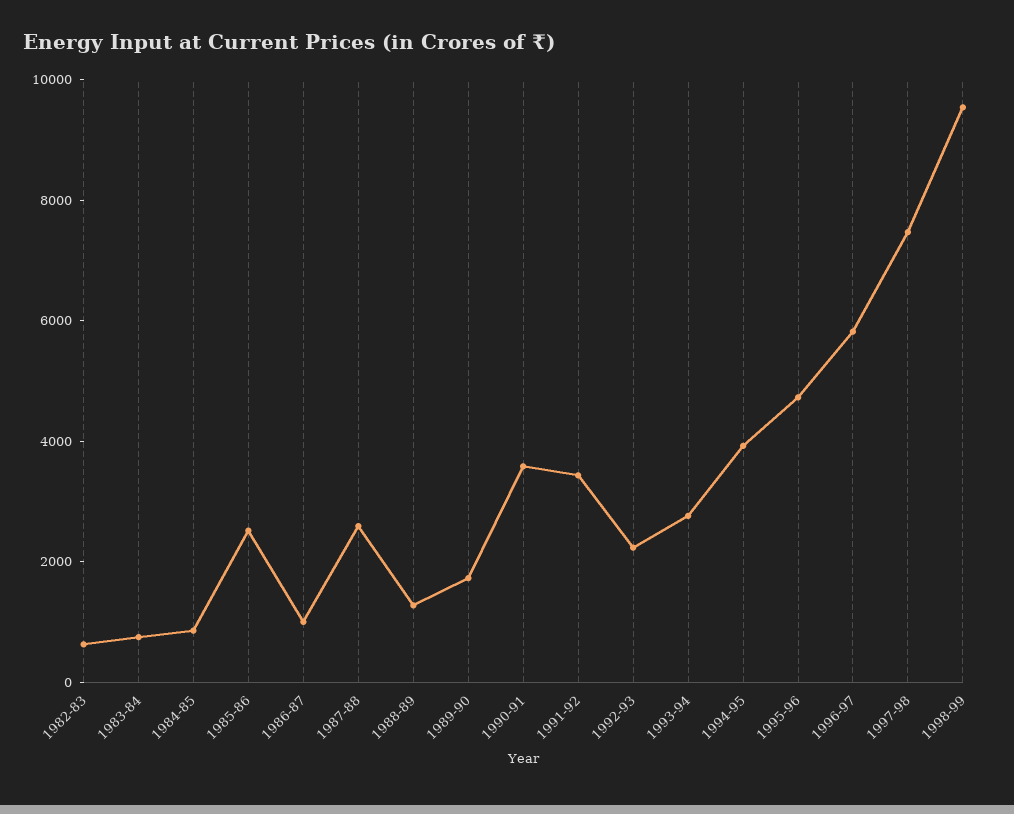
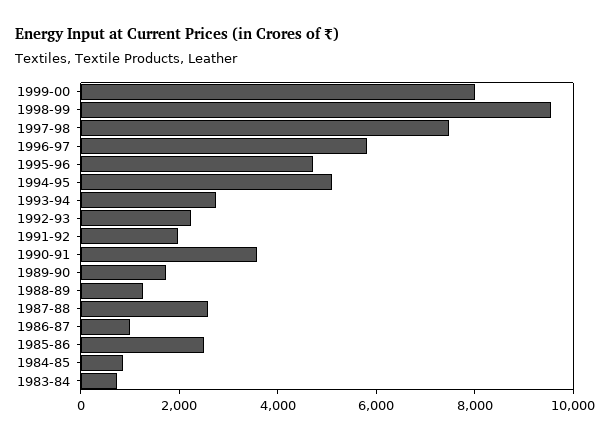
1982-83: 500 -> none
1991-92: 3500 -> 2000
1994-95: 4000 -> 5000
1999-00: none -> 8000

